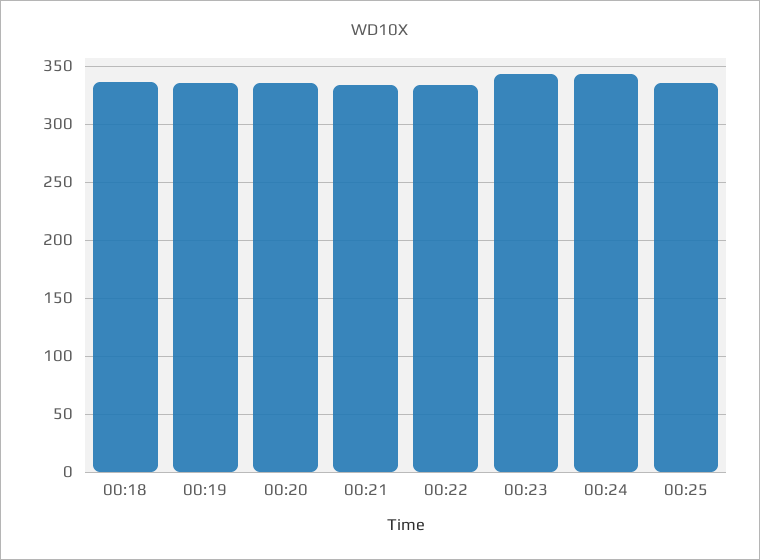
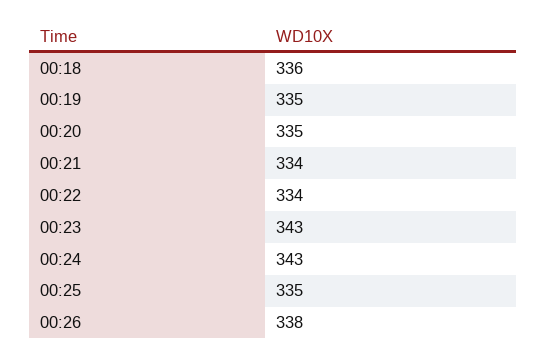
00:26: none -> 338

